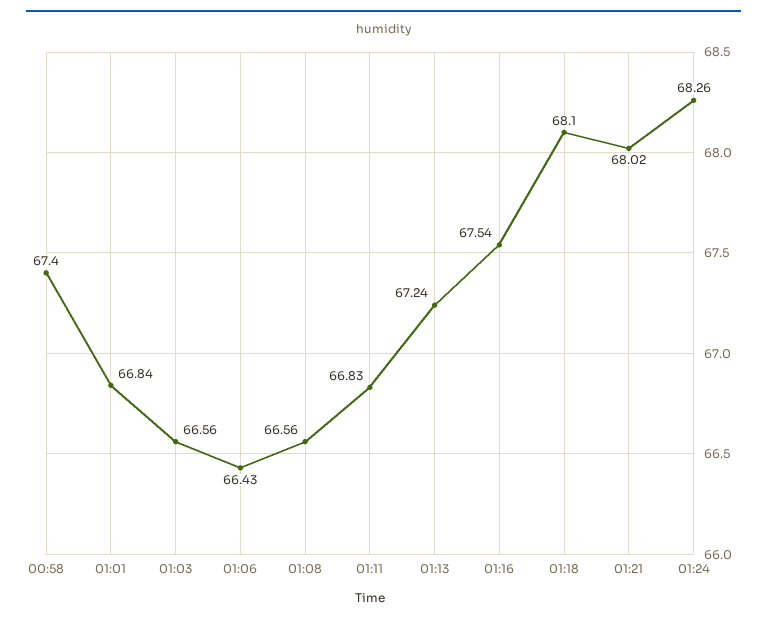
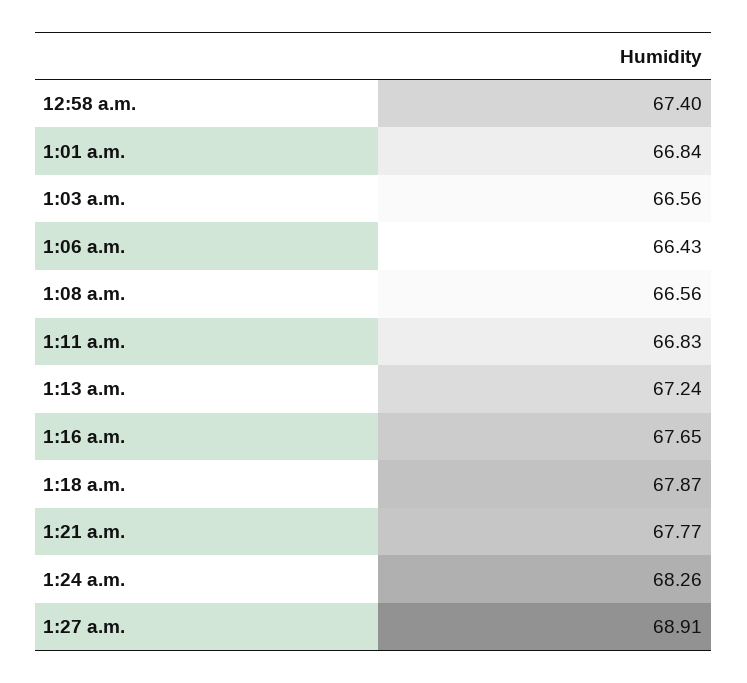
01:16: 67.54 -> 67.65
01:18: 68.1 -> 67.87
01:21: 68.02 -> 67.77
1:27 a.m.: none -> 68.91

